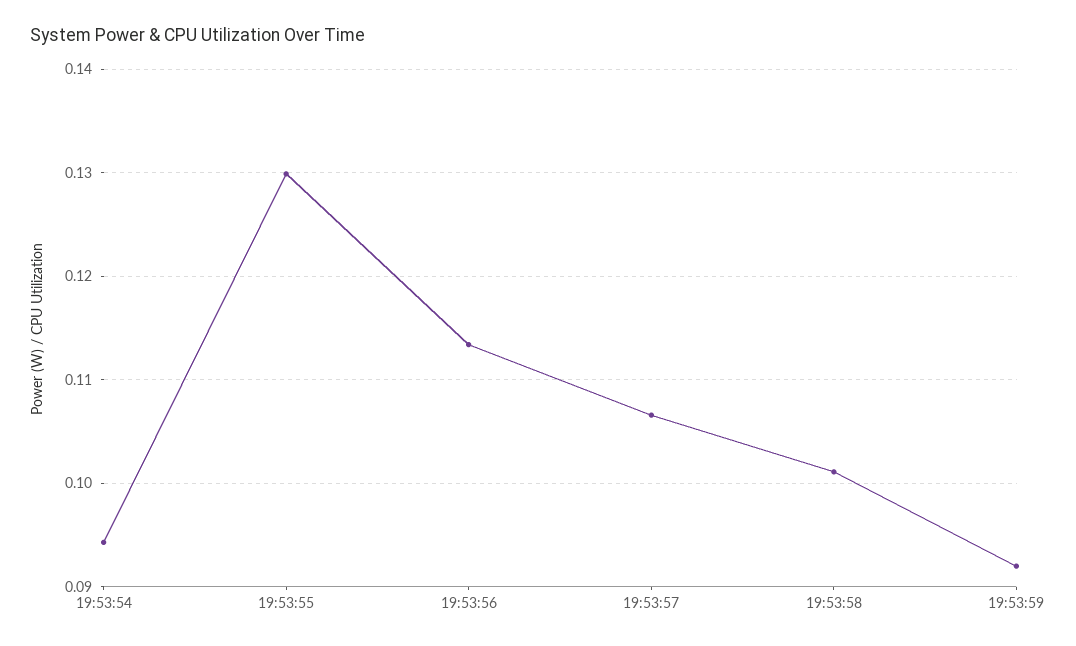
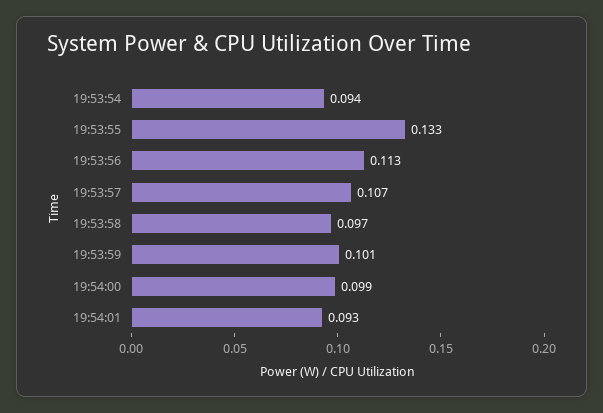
19:53:55: 0.13 -> 0.133
19:53:58: 0.101 -> 0.097
19:53:59: 0.092 -> 0.101
19:54:00: none -> 0.099
19:54:01: none -> 0.093

